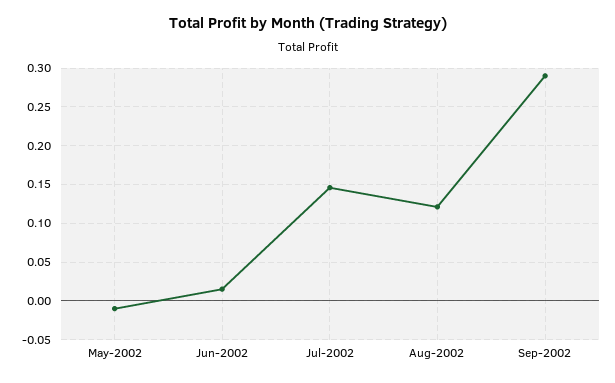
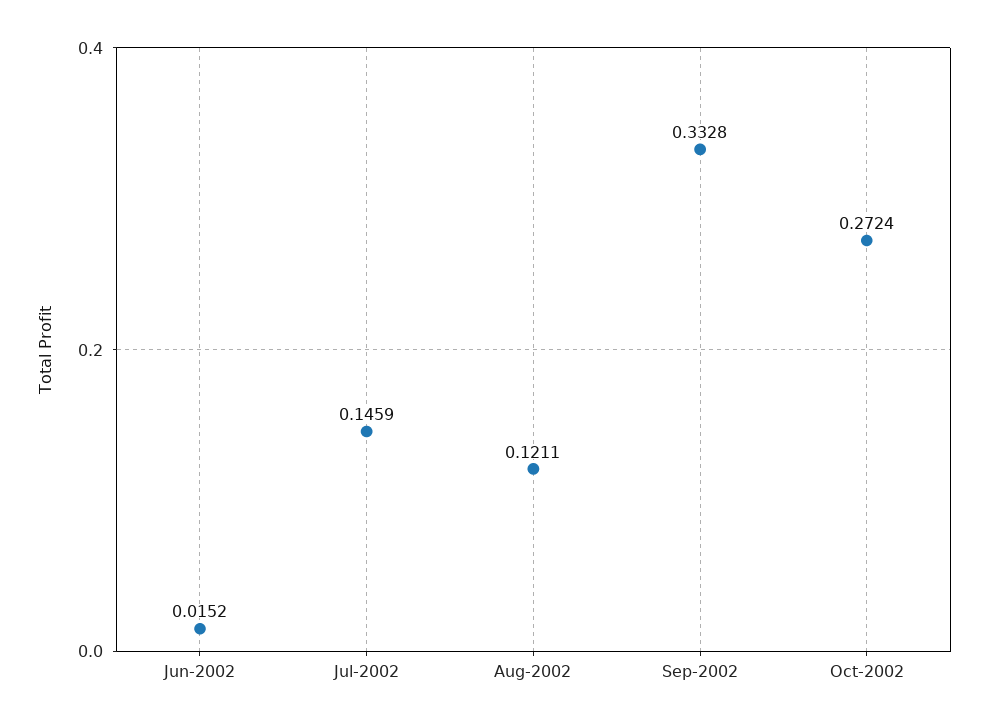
May-2002: -0.01 -> none
Sep-2002: 0.29 -> 0.3328
Oct-2002: none -> 0.2724

